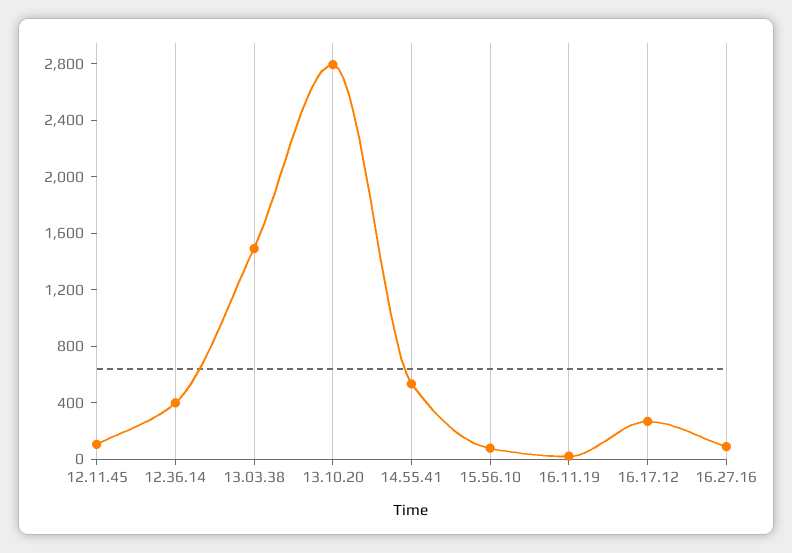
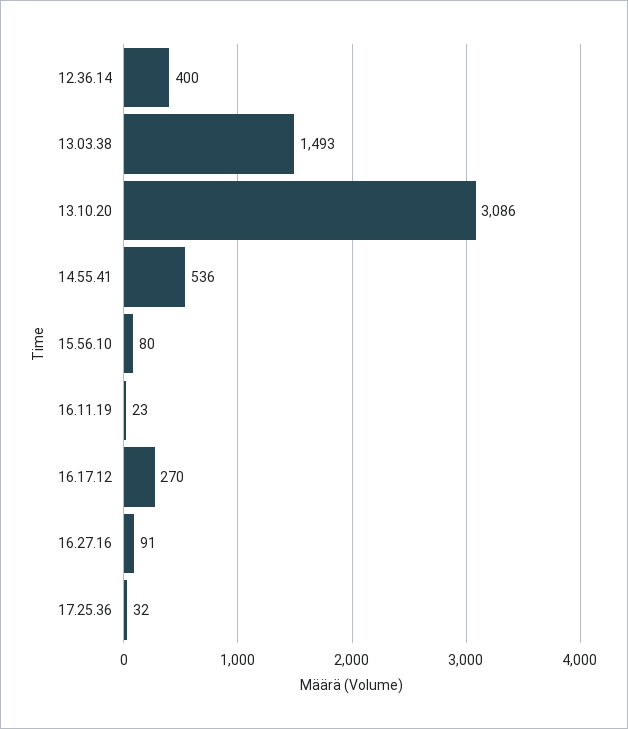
12.11.45: 100 -> none
13.10.20: 2800 -> 3086
17.25.36: none -> 32

